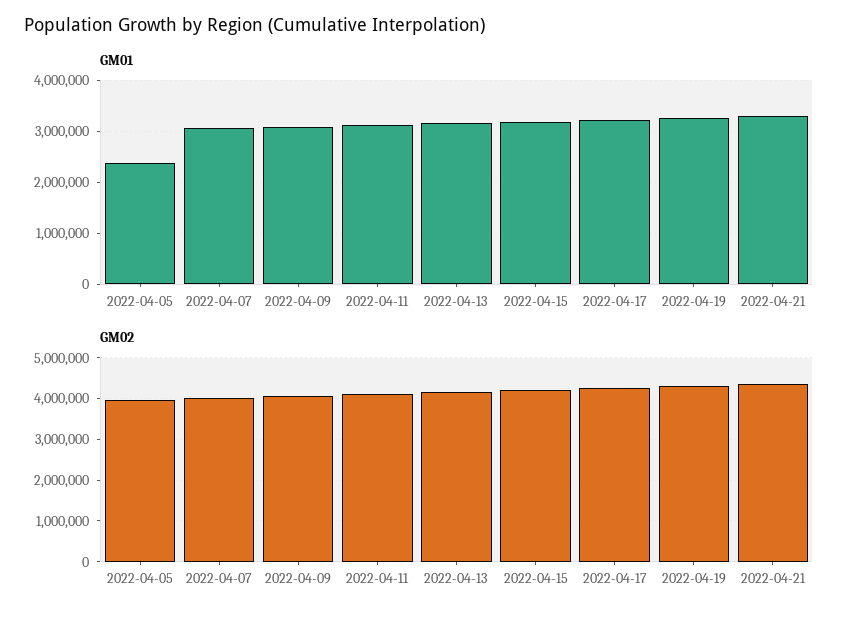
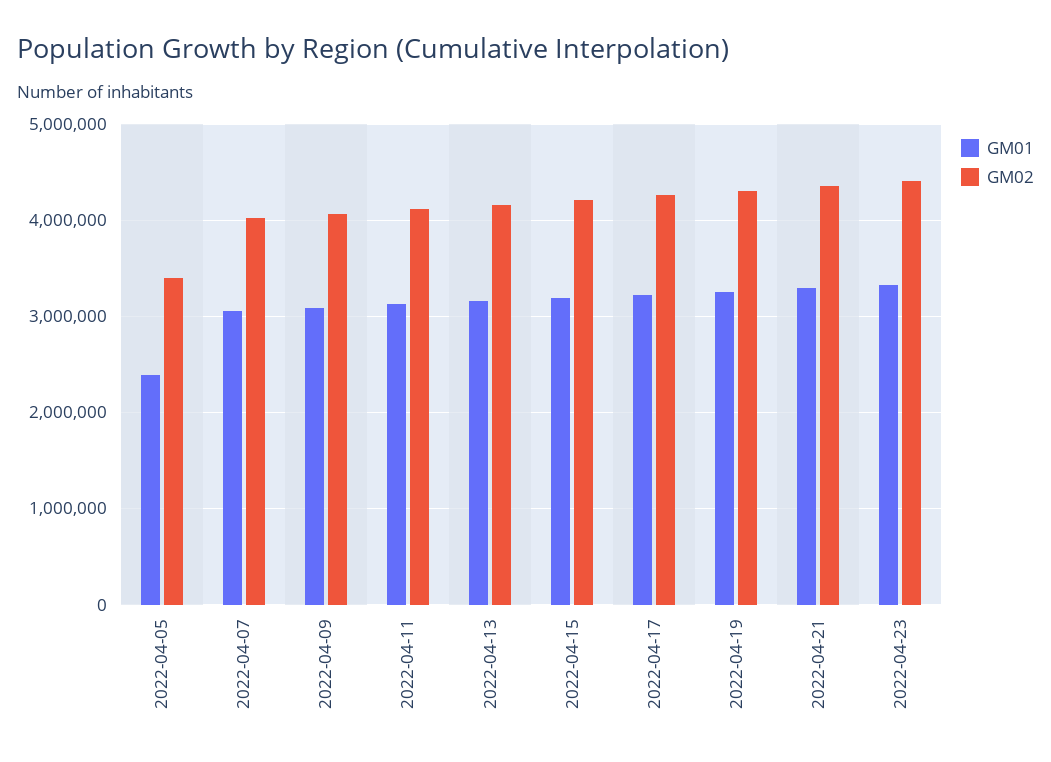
GM02, 2022-04-05: 4000000 -> 3400000
GM01, 2022-04-23: none -> 3300000
GM02, 2022-04-23: none -> 4400000

